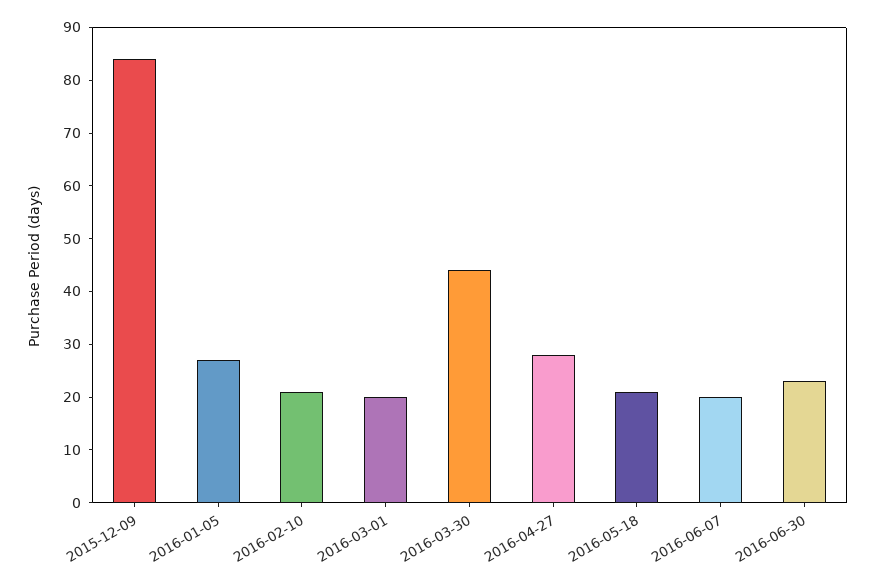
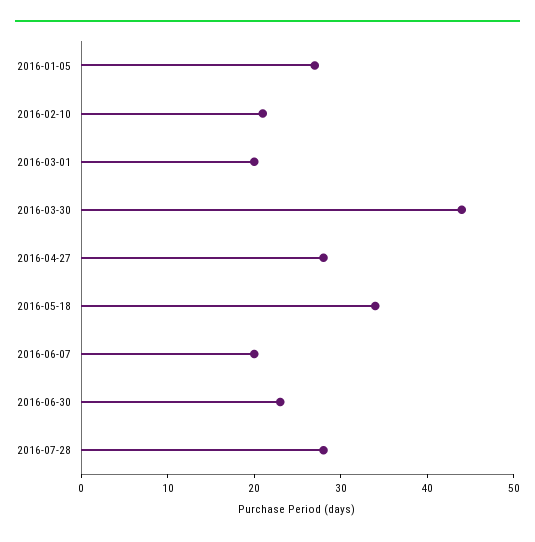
2015-12-09: 85 -> none
2016-05-18: 20 -> 34
2016-07-28: none -> 28

